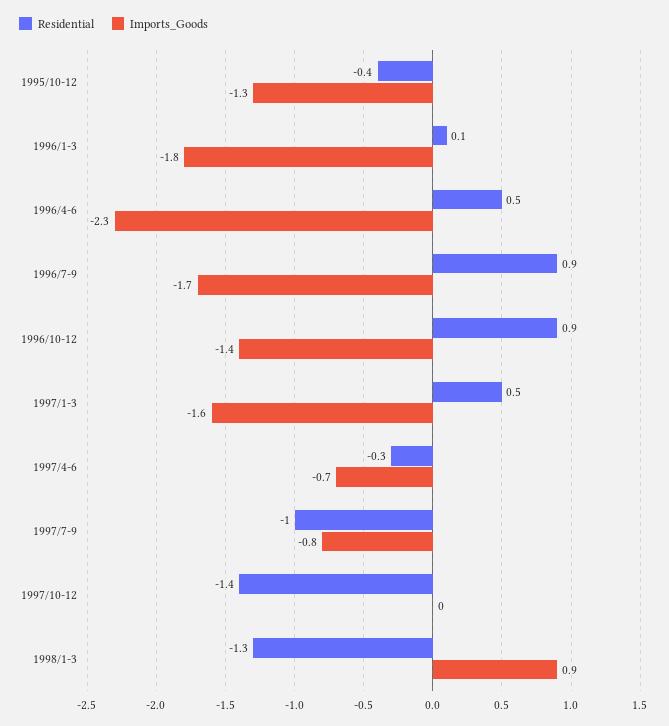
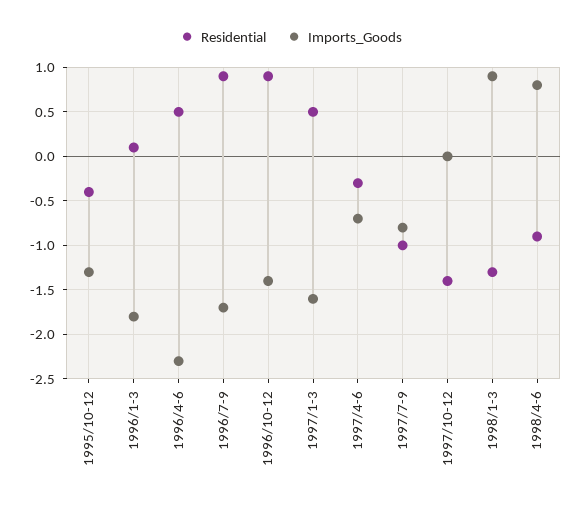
Residential, 1998/4-6: none -> -0.9
Imports_Goods, 1998/4-6: none -> 0.8

